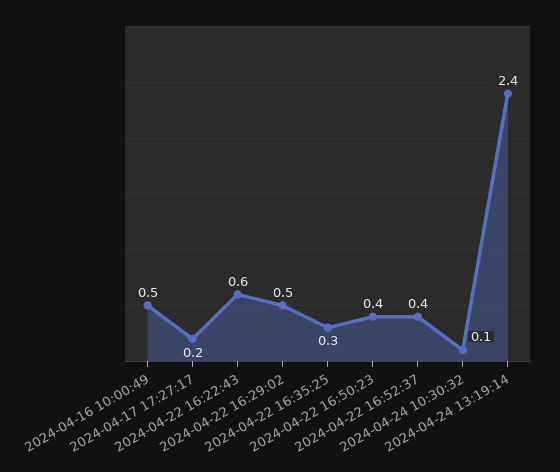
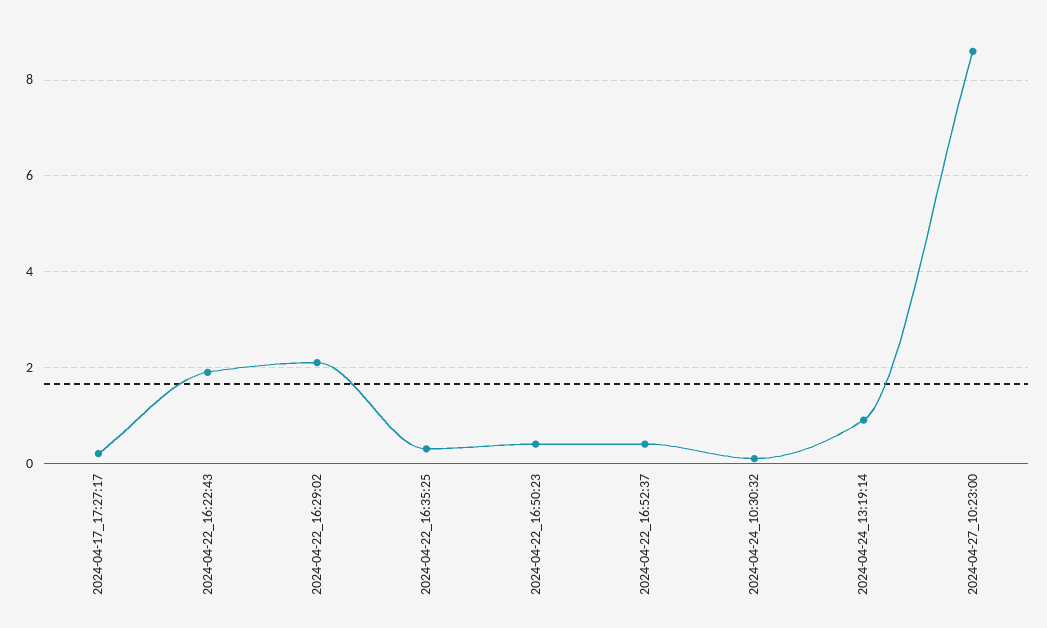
2024-04-16 10:00:49: 0.5 -> none
2024-04-22 16:22:43: 0.6 -> 2
2024-04-22 16:29:02: 0.5 -> 2
2024-04-24 13:19:14: 2.4 -> 1
2024-04-27_10:23:00: none -> 8.5

